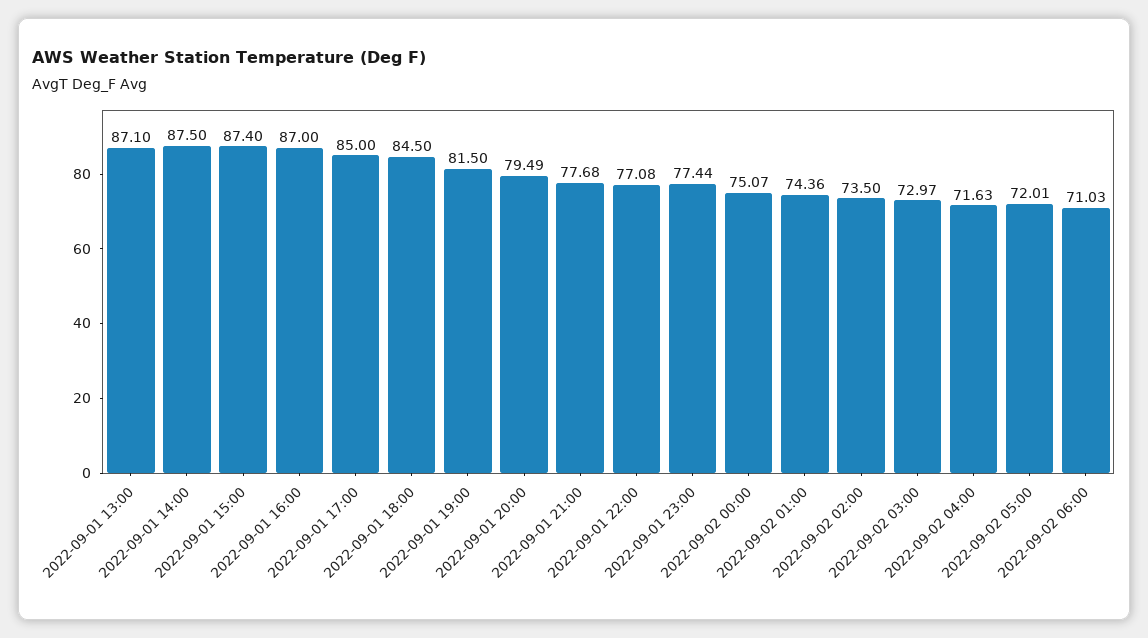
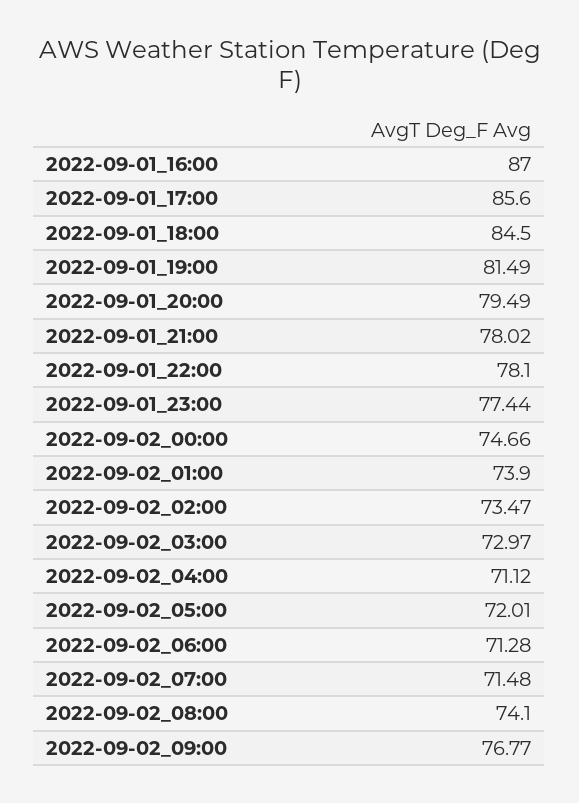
2022-09-01 13:00: 87.1 -> none
2022-09-01 14:00: 87.5 -> none
2022-09-01 15:00: 87.4 -> none
2022-09-01 17:00: 85 -> 85.6
2022-09-01 19:00: 81.5 -> 81.49
2022-09-01 21:00: 77.68 -> 78.02
2022-09-01 22:00: 77.08 -> 78.1
2022-09-02 00:00: 75.07 -> 74.66
2022-09-02 01:00: 74.36 -> 73.9
2022-09-02 02:00: 73.5 -> 73.47
2022-09-02 04:00: 71.63 -> 71.12
2022-09-02 06:00: 71.03 -> 71.28
2022-09-02_07:00: none -> 71.48
2022-09-02_08:00: none -> 74.1
2022-09-02_09:00: none -> 76.77

